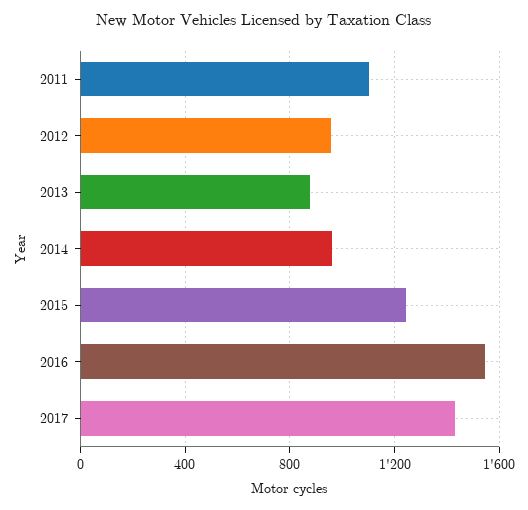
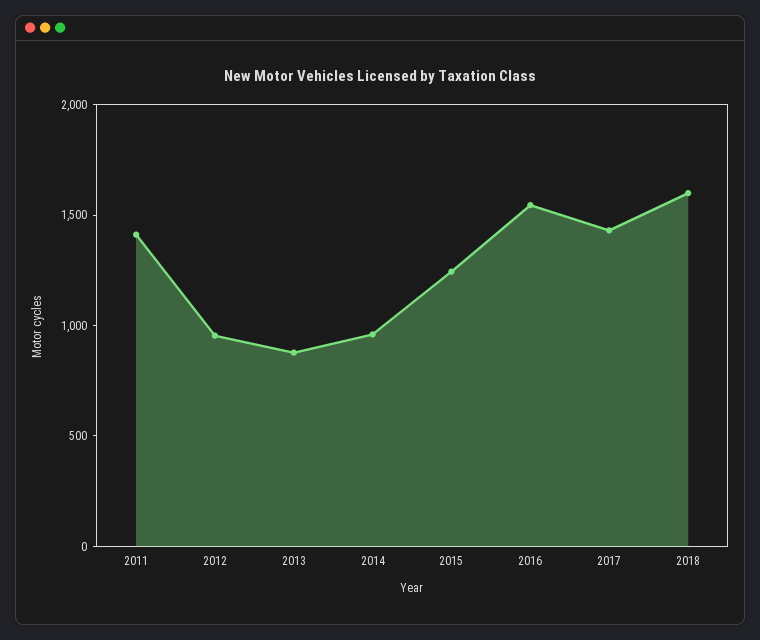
2011: 1100 -> 1400
2018: none -> 1600

